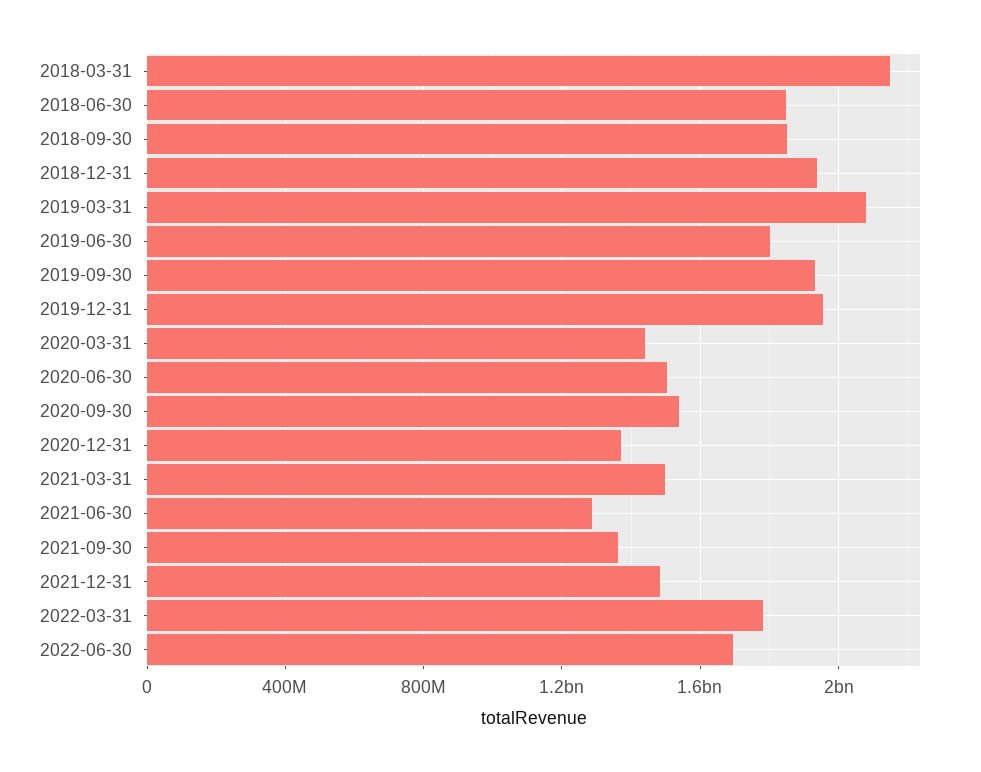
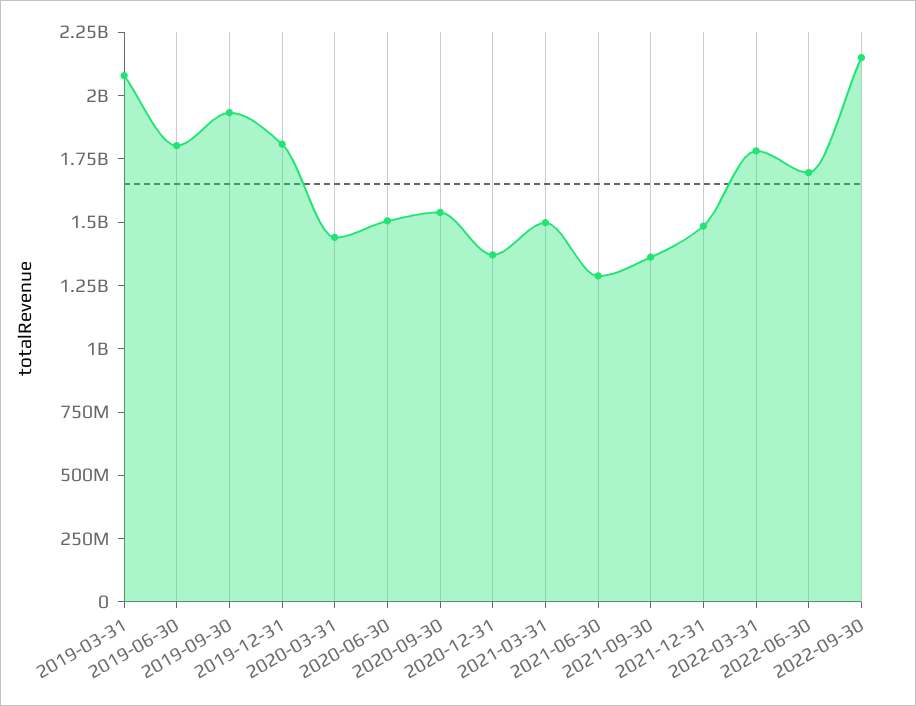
2018-03-31: 2150000000 -> none
2018-06-30: 1850000000 -> none
2018-09-30: 1850000000 -> none
2018-12-31: 1950000000 -> none
2019-12-31: 1950000000 -> 1800000000
2022-09-30: none -> 2150000000

